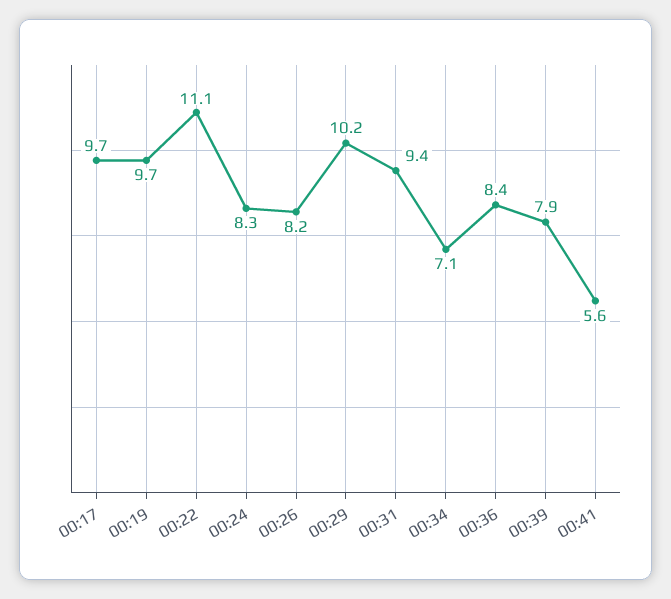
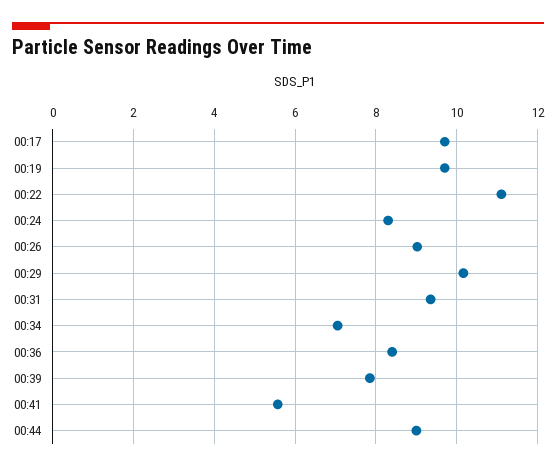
00:26: 8.2 -> 9
00:44: none -> 9

